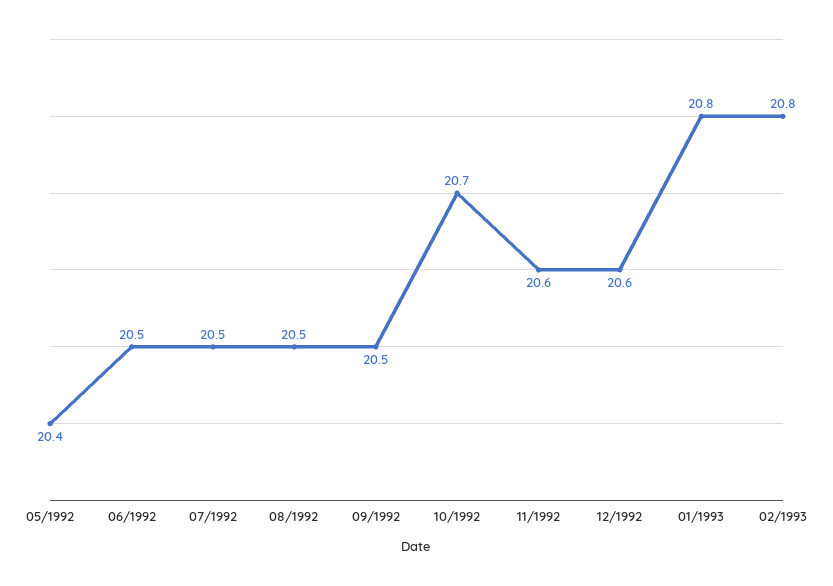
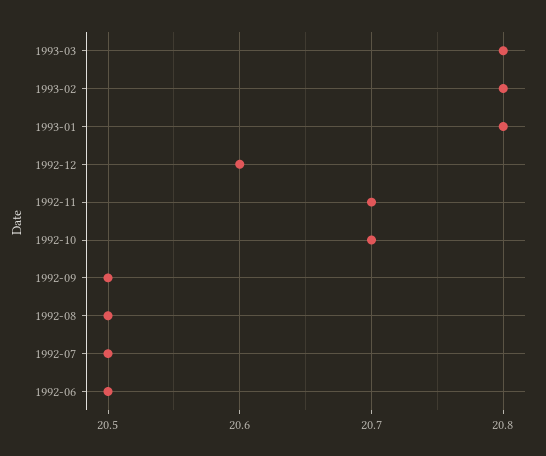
05/1992: 20.4 -> none
11/1992: 20.6 -> 20.7
1993-03: none -> 20.8

